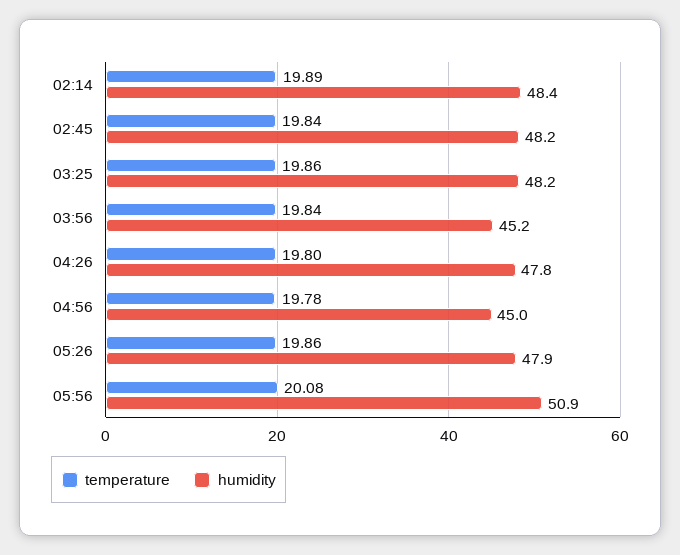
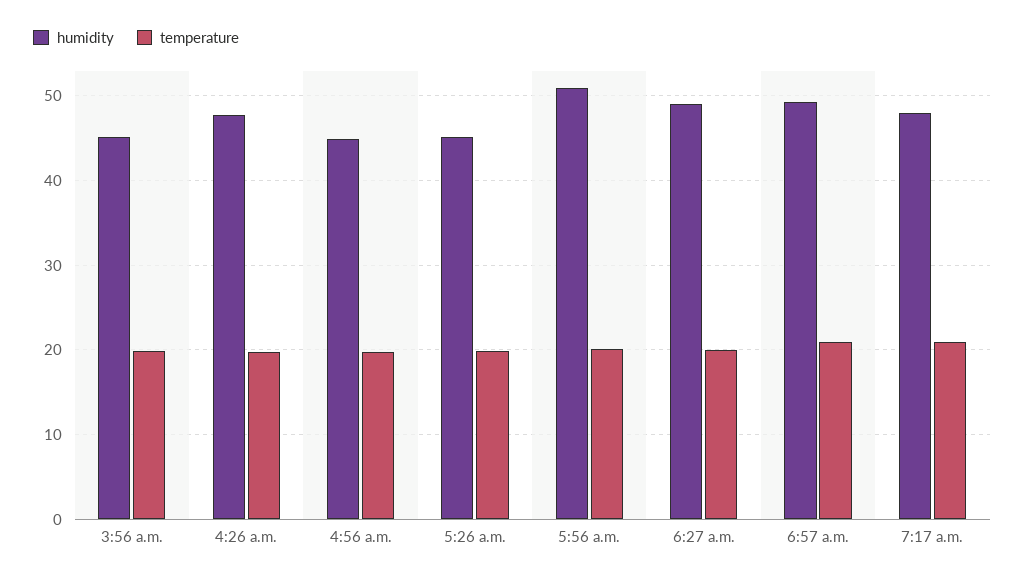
temperature, 02:14: 19.89 -> none
humidity, 02:14: 48.4 -> none
temperature, 02:45: 19.84 -> none
humidity, 02:45: 48.2 -> none
temperature, 03:25: 19.86 -> none
humidity, 03:25: 48.2 -> none
humidity, 05:26: 47.9 -> 45
humidity, 6:27 a.m.: none -> 49
temperature, 6:27 a.m.: none -> 20
humidity, 6:57 a.m.: none -> 49
temperature, 6:57 a.m.: none -> 21
humidity, 7:17 a.m.: none -> 48
temperature, 7:17 a.m.: none -> 21

